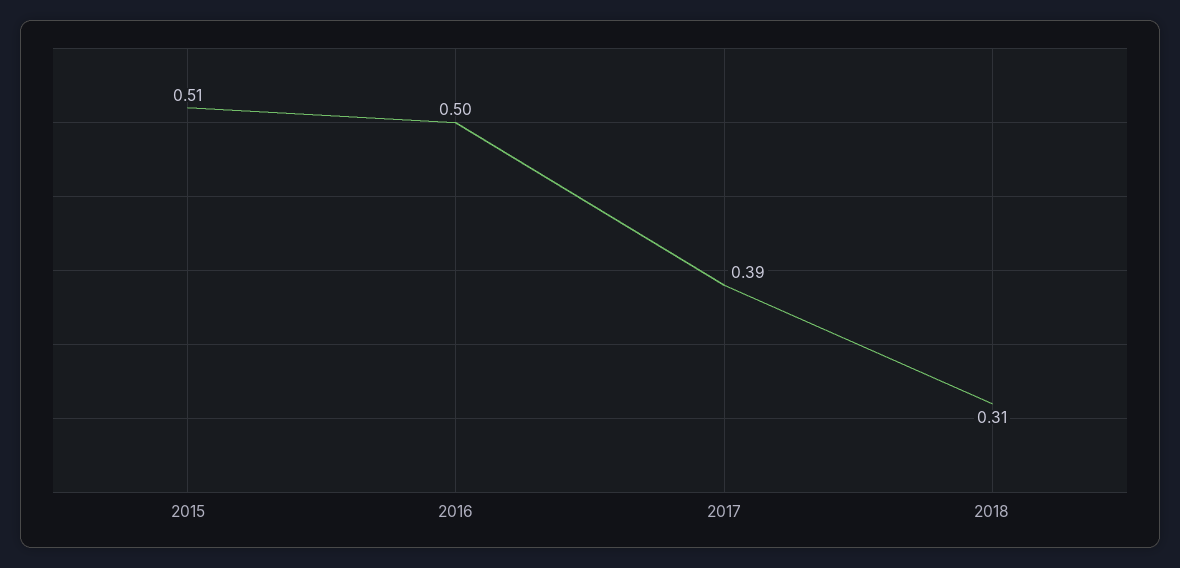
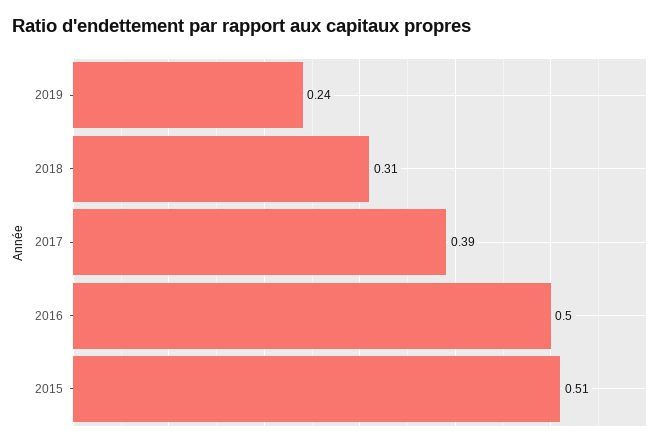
2019: none -> 0.24

